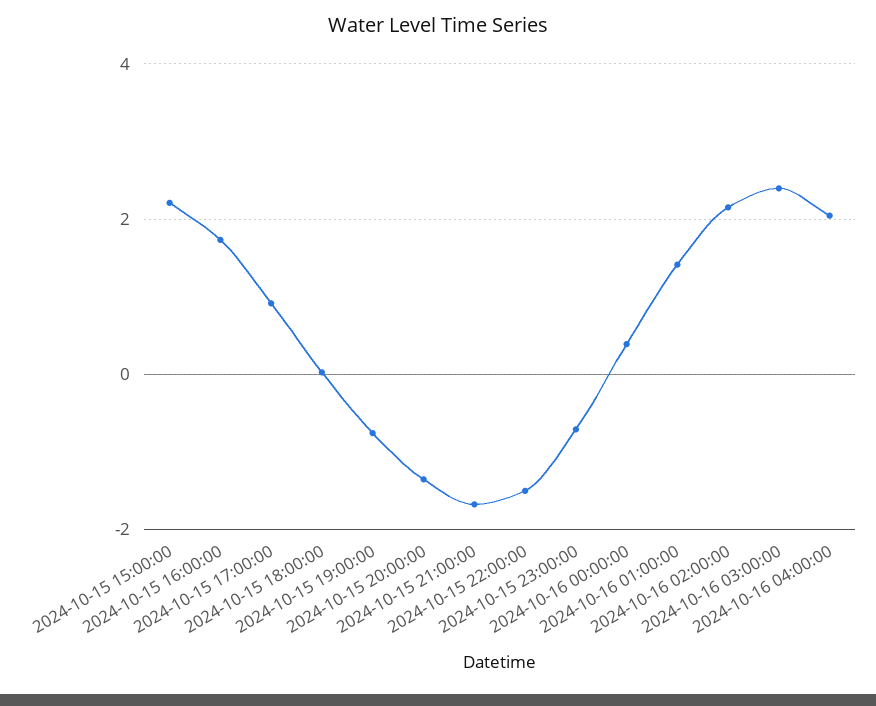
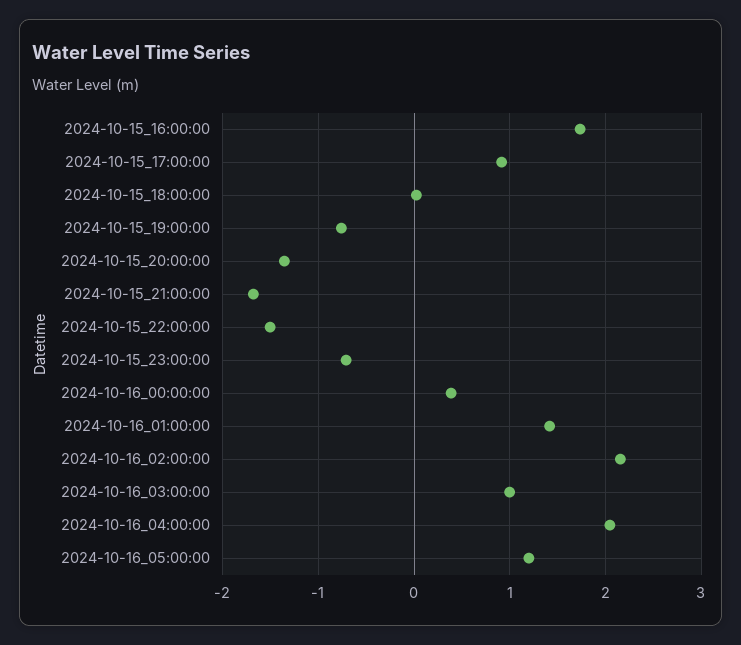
2024-10-15 15:00:00: 2.2 -> none
2024-10-16 03:00:00: 2.4 -> 1
2024-10-16_05:00:00: none -> 1.2

